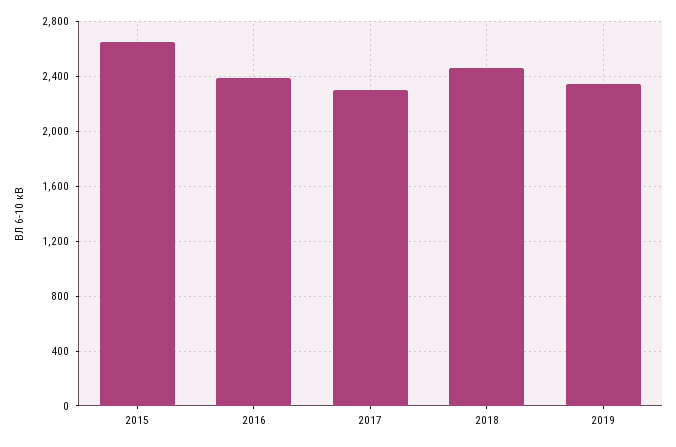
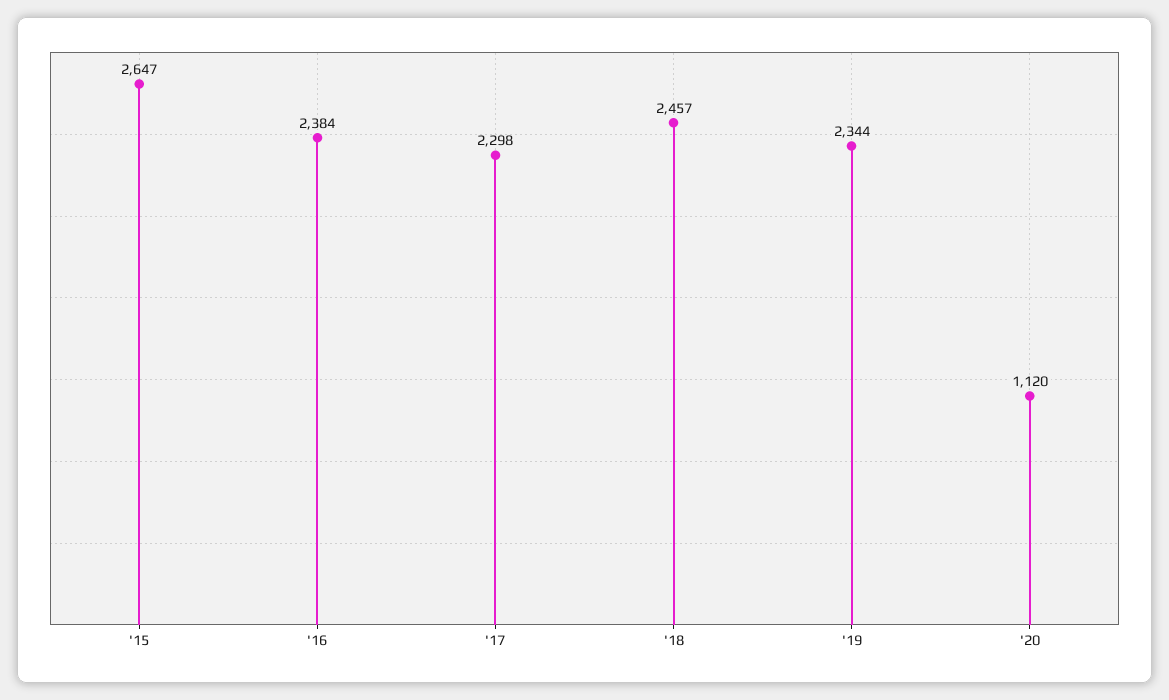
'20: none -> 1120

